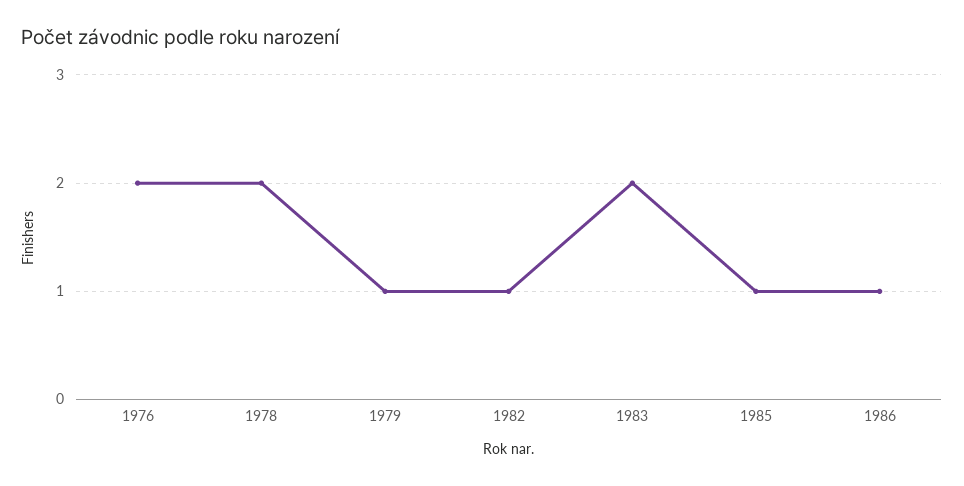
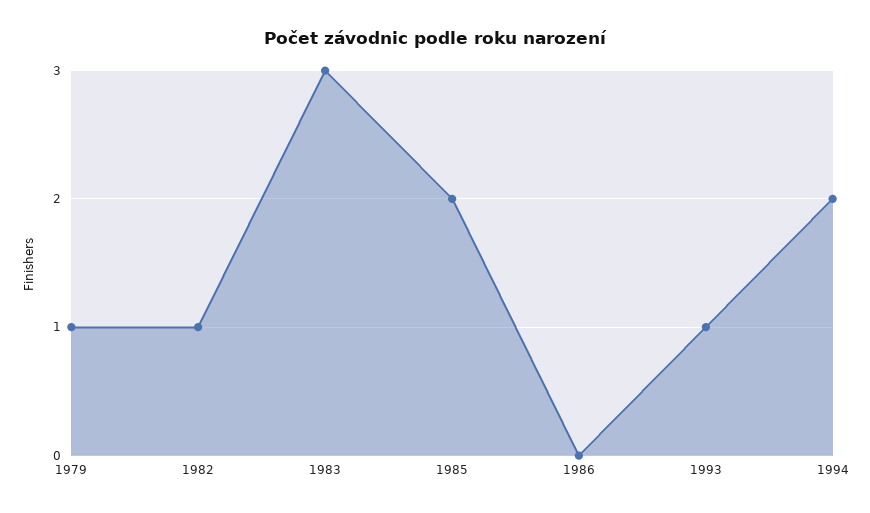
1976: 2 -> none
1978: 2 -> none
1983: 2 -> 3
1985: 1 -> 2
1986: 1 -> 0
1993: none -> 1
1994: none -> 2

